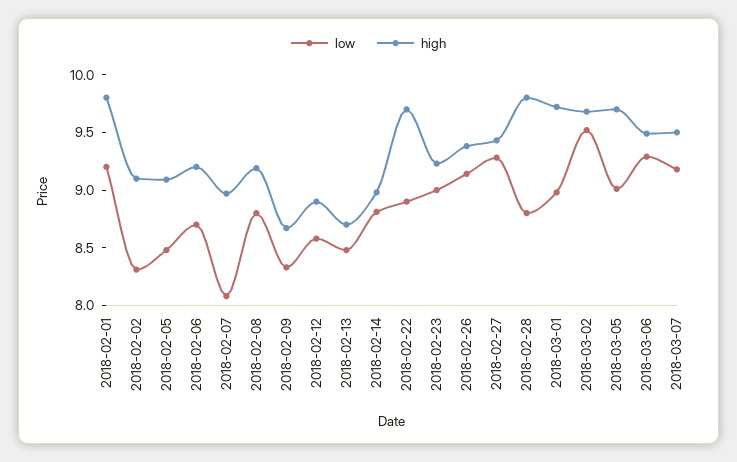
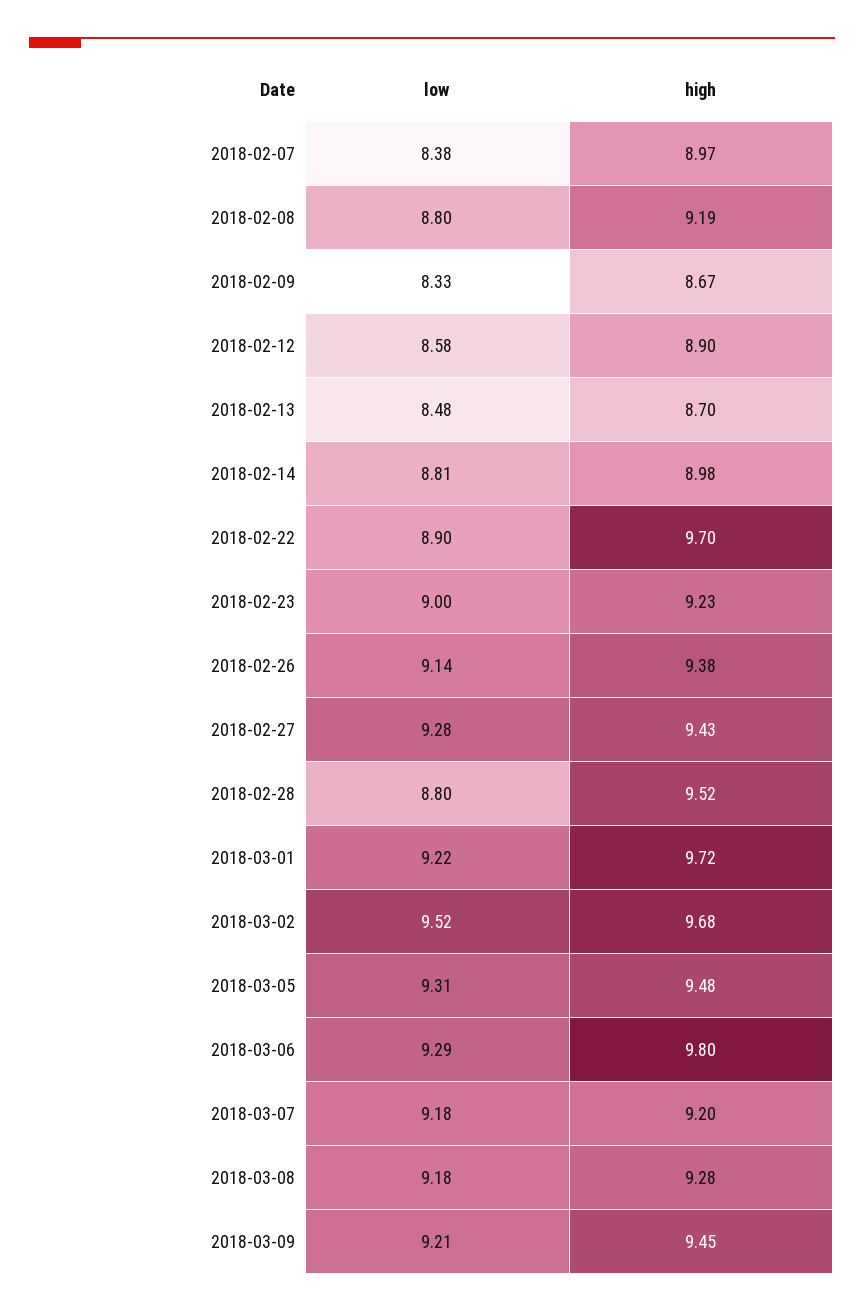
low, 2018-02-01: 9.2 -> none
high, 2018-02-01: 9.8 -> none
low, 2018-02-02: 8.3 -> none
high, 2018-02-02: 9.1 -> none
low, 2018-02-05: 8.5 -> none
high, 2018-02-05: 9.1 -> none
low, 2018-02-06: 8.7 -> none
high, 2018-02-06: 9.2 -> none
low, 2018-02-07: 8.1 -> 8.38
high, 2018-02-28: 9.8 -> 9.52
low, 2018-03-01: 9 -> 9.22
low, 2018-03-05: 9 -> 9.31
high, 2018-03-05: 9.7 -> 9.48
high, 2018-03-06: 9.5 -> 9.8
high, 2018-03-07: 9.5 -> 9.2
low, 2018-03-08: none -> 9.18
high, 2018-03-08: none -> 9.28
low, 2018-03-09: none -> 9.21
high, 2018-03-09: none -> 9.45

